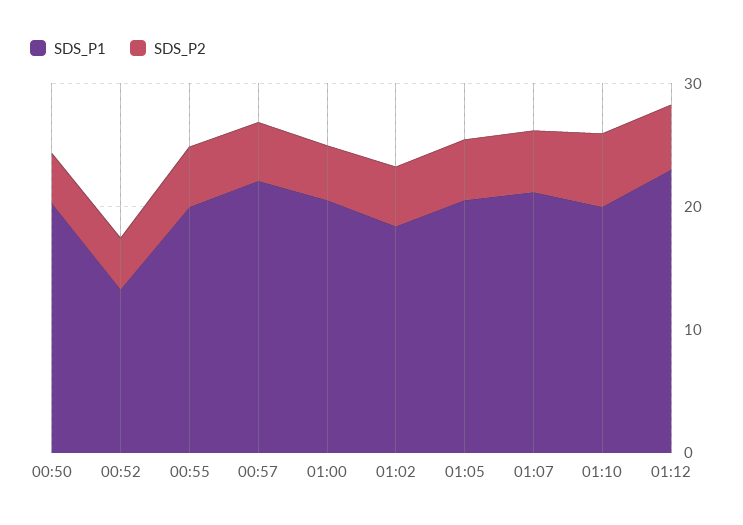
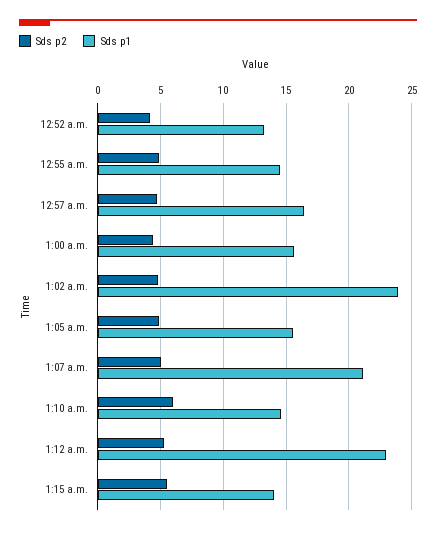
SDS_P1, 00:50: 20 -> none
SDS_P2, 00:50: 4 -> none
SDS_P1, 00:55: 20 -> 14.5
SDS_P1, 00:57: 22 -> 16.5
SDS_P1, 01:00: 20 -> 15.5
SDS_P1, 01:02: 18 -> 24
SDS_P1, 01:05: 20 -> 15.5
SDS_P1, 01:10: 20 -> 14.5
SDS_P2, 1:15 a.m.: none -> 5.5
SDS_P1, 1:15 a.m.: none -> 14

